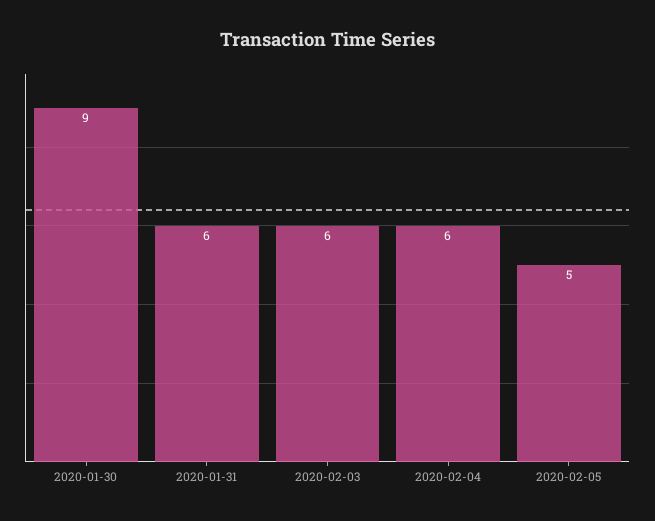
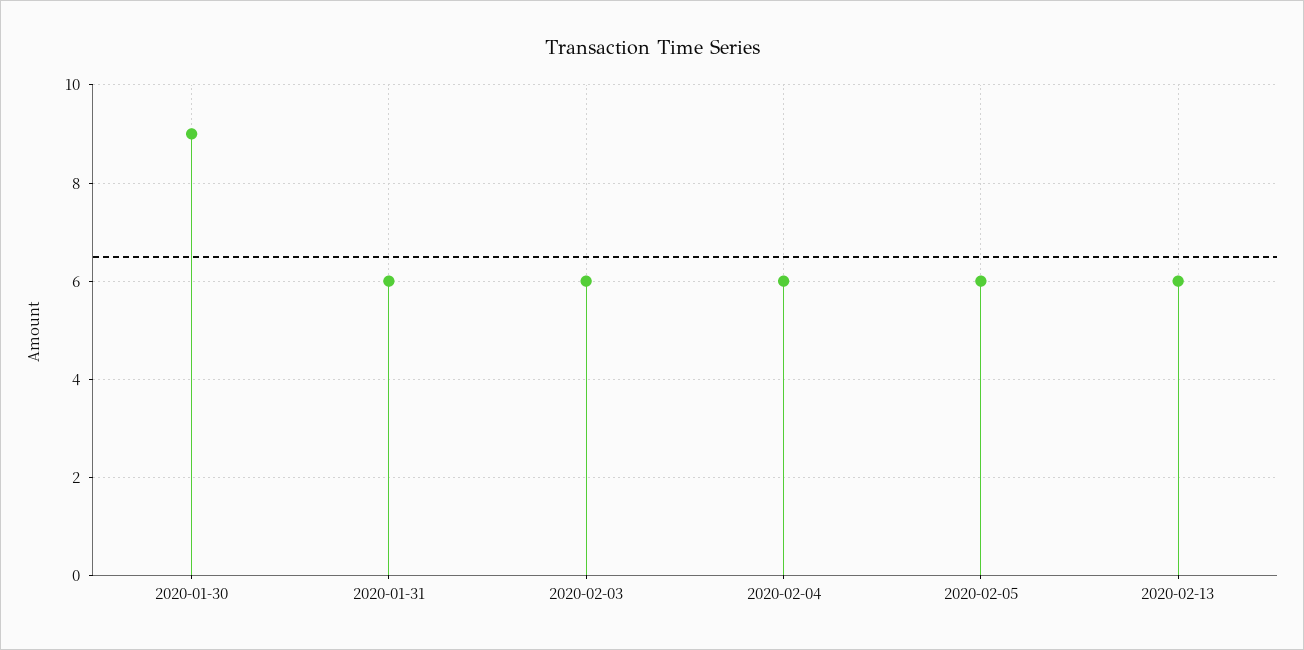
2020-02-05: 5 -> 6
2020-02-13: none -> 6

